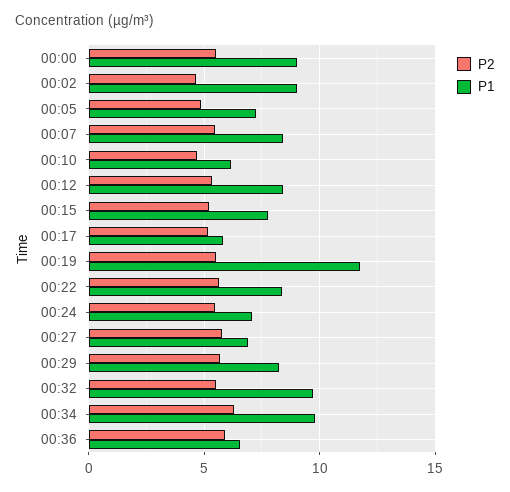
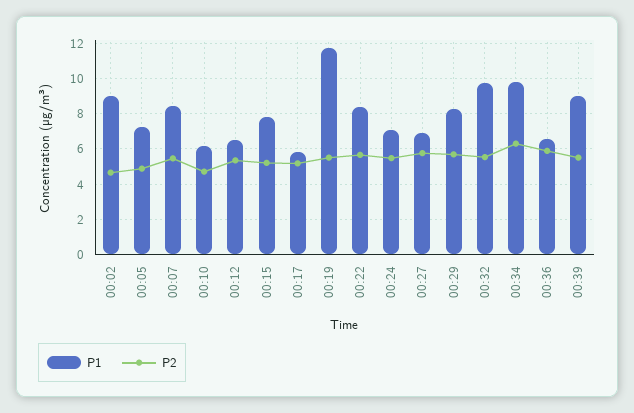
P2, 00:00: 5.5 -> none
P1, 00:00: 9 -> none
P1, 00:12: 8.5 -> 6.5
P1, 00:39: none -> 9
P2, 00:39: none -> 5.5

